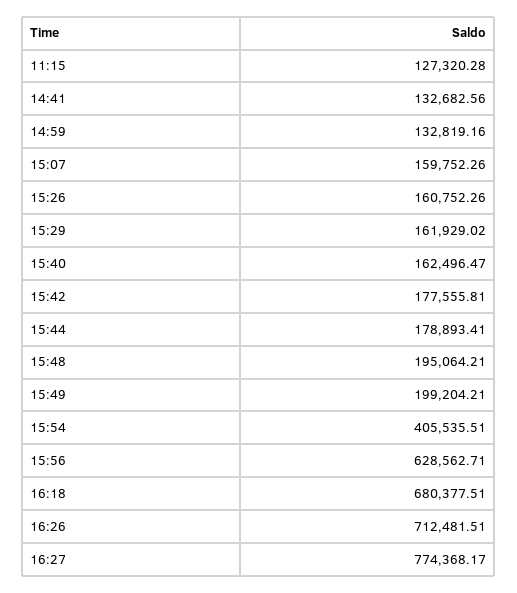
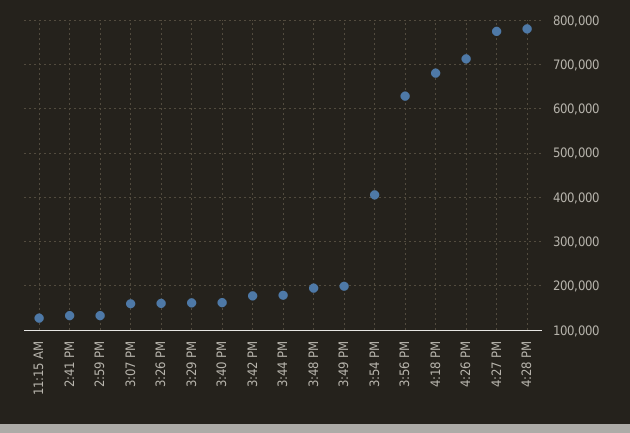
4:28 PM: none -> 780000

